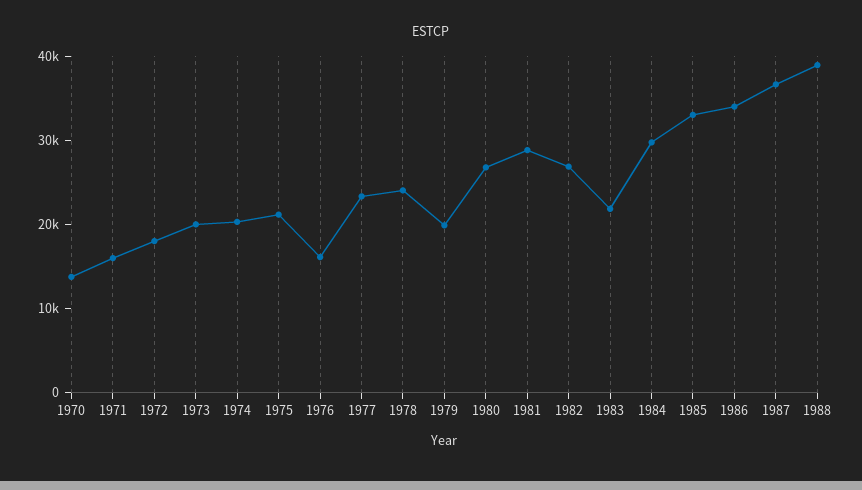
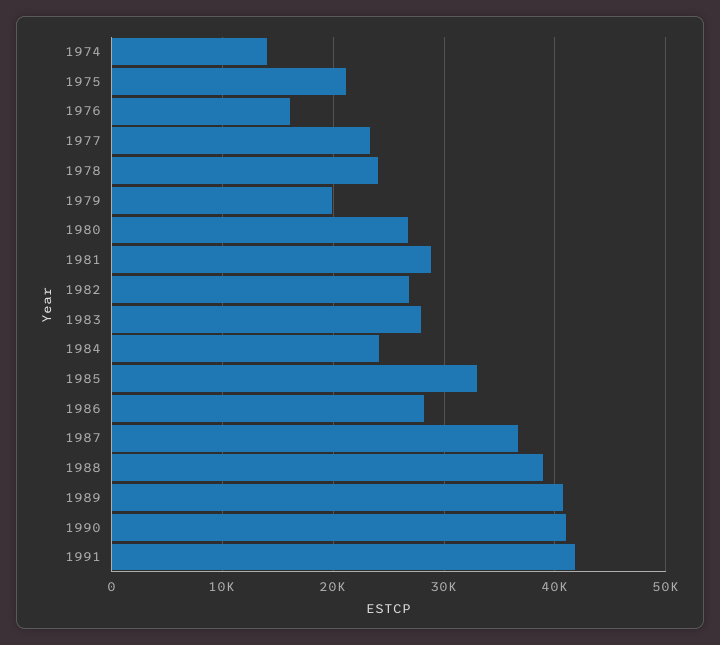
1970: 14000 -> none
1971: 16000 -> none
1972: 18000 -> none
1973: 20000 -> none
1974: 20000 -> 14000
1983: 22000 -> 28000
1984: 30000 -> 24000
1986: 34000 -> 28000
1989: none -> 41000
1990: none -> 41000
1991: none -> 42000

